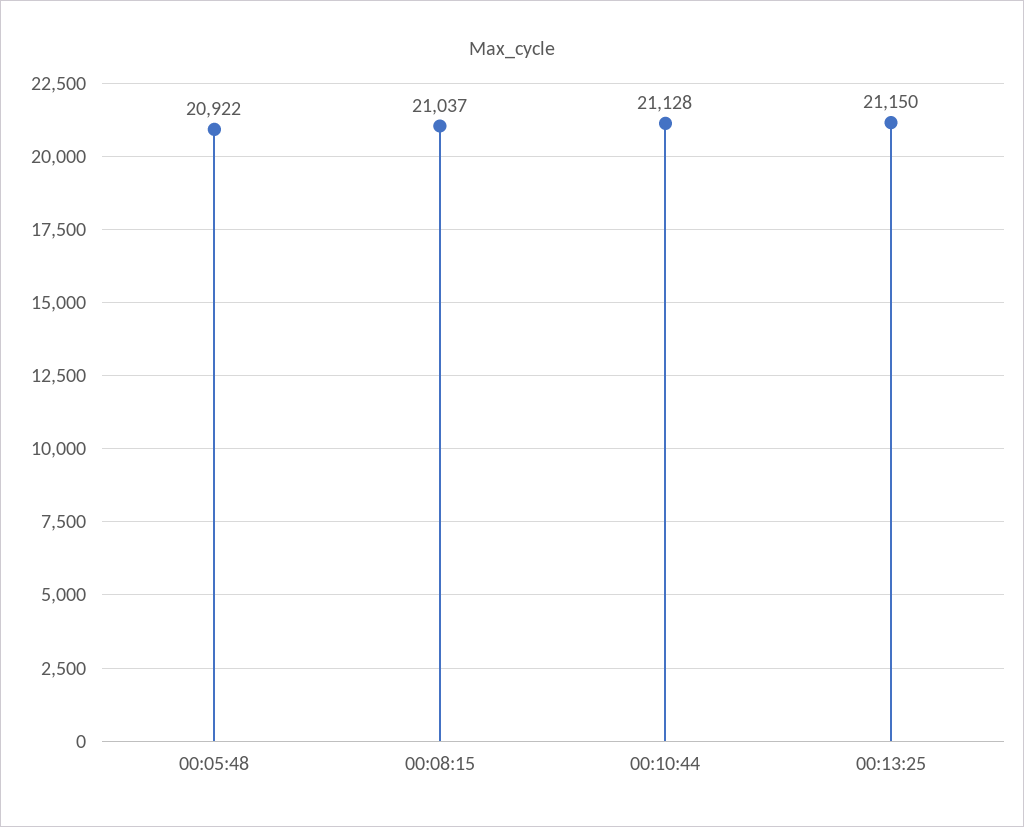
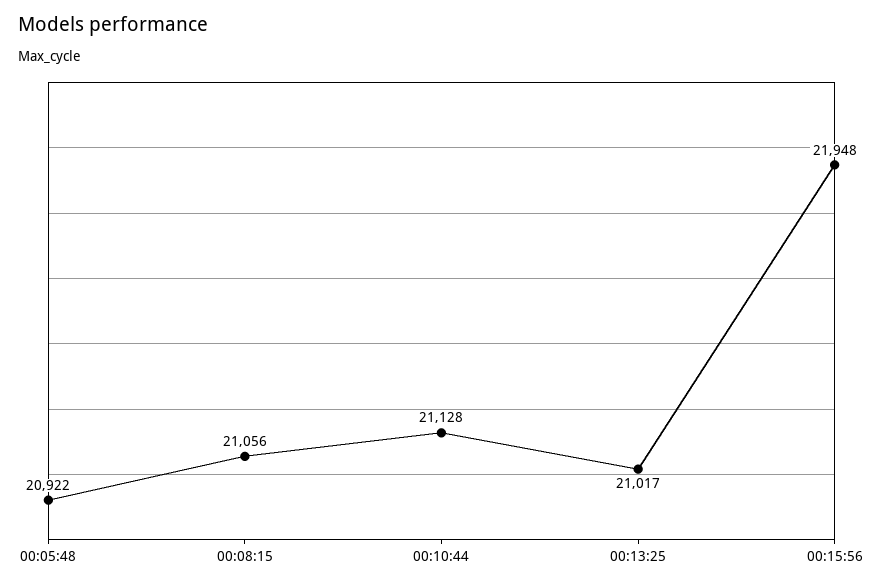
00:08:15: 21037 -> 21056
00:13:25: 21150 -> 21017
00:15:56: none -> 21948

